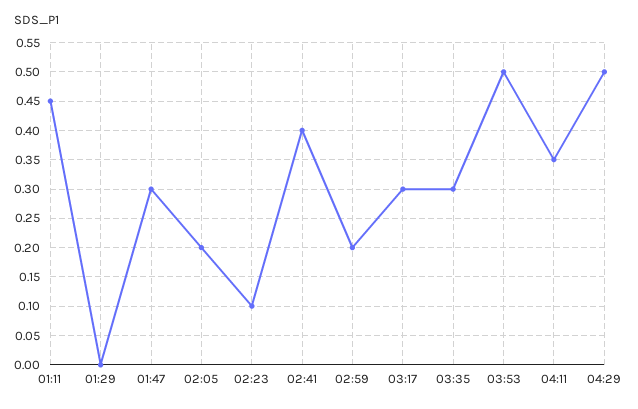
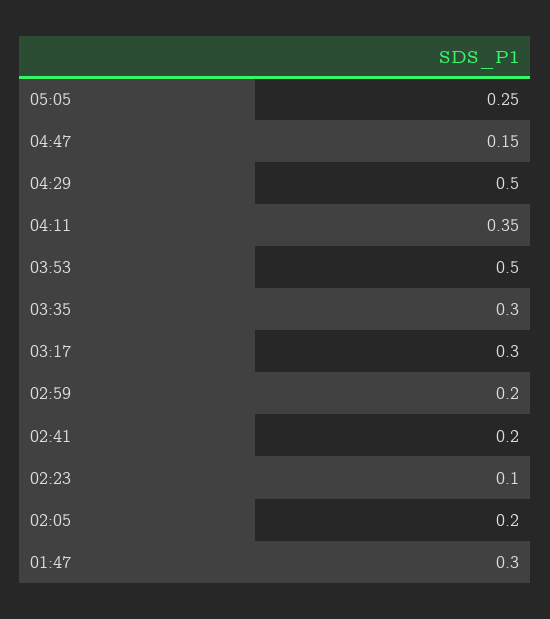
01:11: 0.45 -> none
01:29: 0 -> none
02:41: 0.4 -> 0.2
05:05: none -> 0.25
04:47: none -> 0.15

